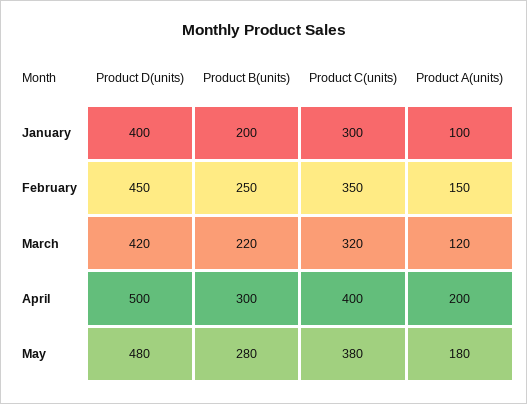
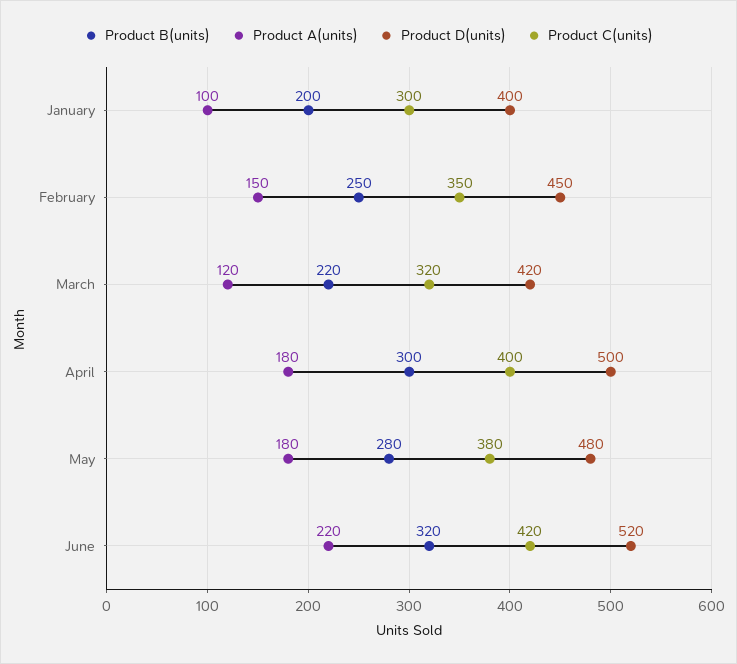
Product A(units), April: 200 -> 180
Product B(units), June: none -> 320
Product A(units), June: none -> 220
Product D(units), June: none -> 520
Product C(units), June: none -> 420

